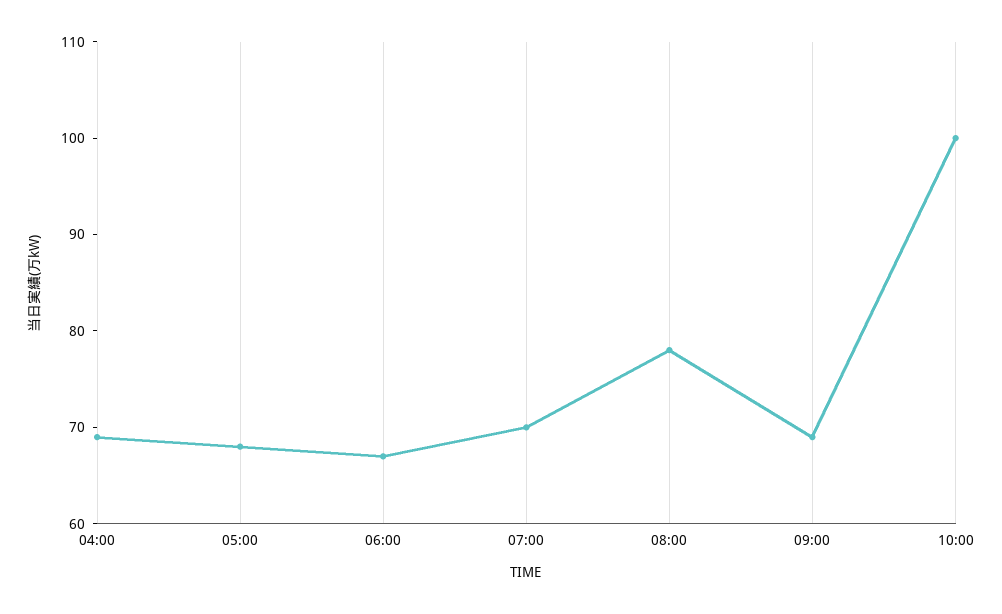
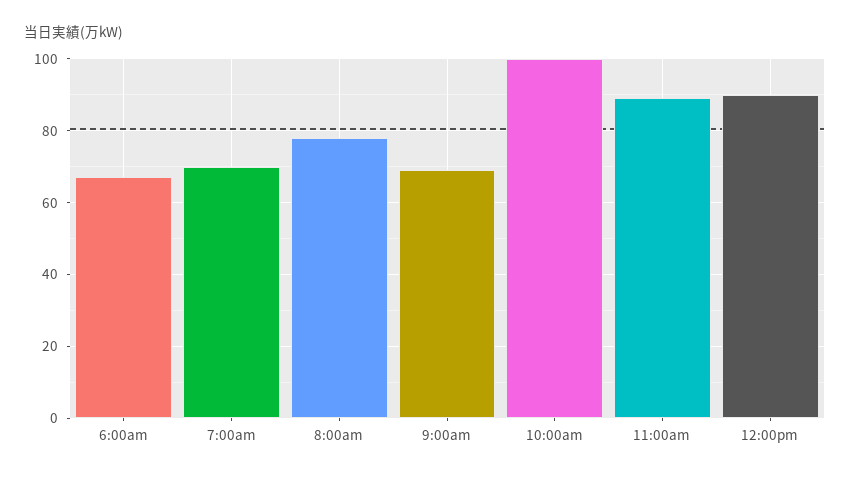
04:00: 69 -> none
05:00: 68 -> none
11:00am: none -> 90
12:00pm: none -> 90

